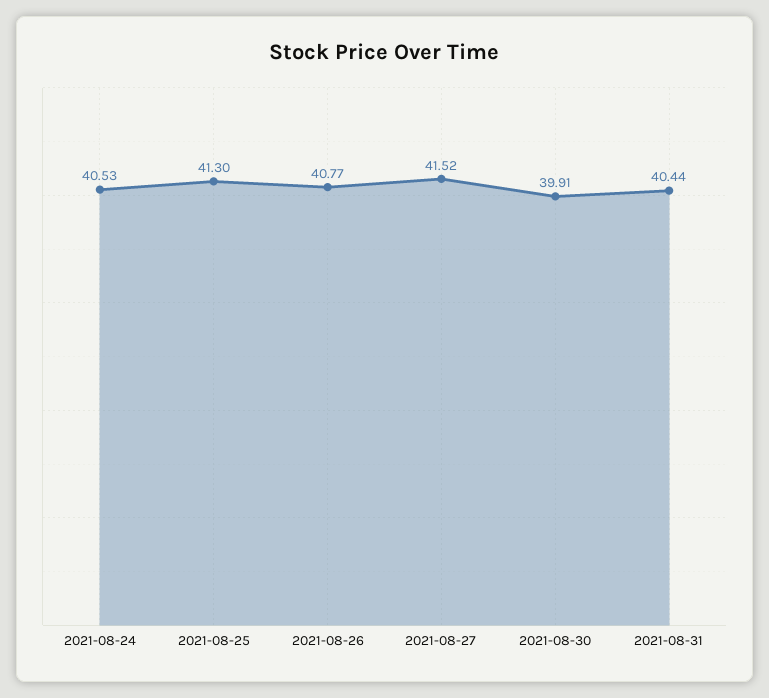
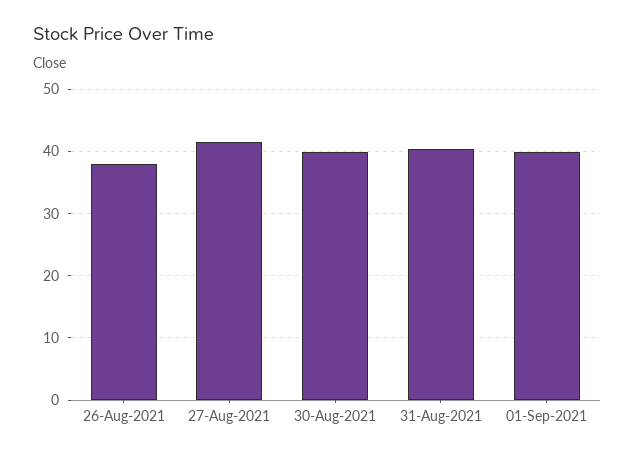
2021-08-24: 40.53 -> none
2021-08-25: 41.3 -> none
2021-08-26: 40.77 -> 38
01-Sep-2021: none -> 40

